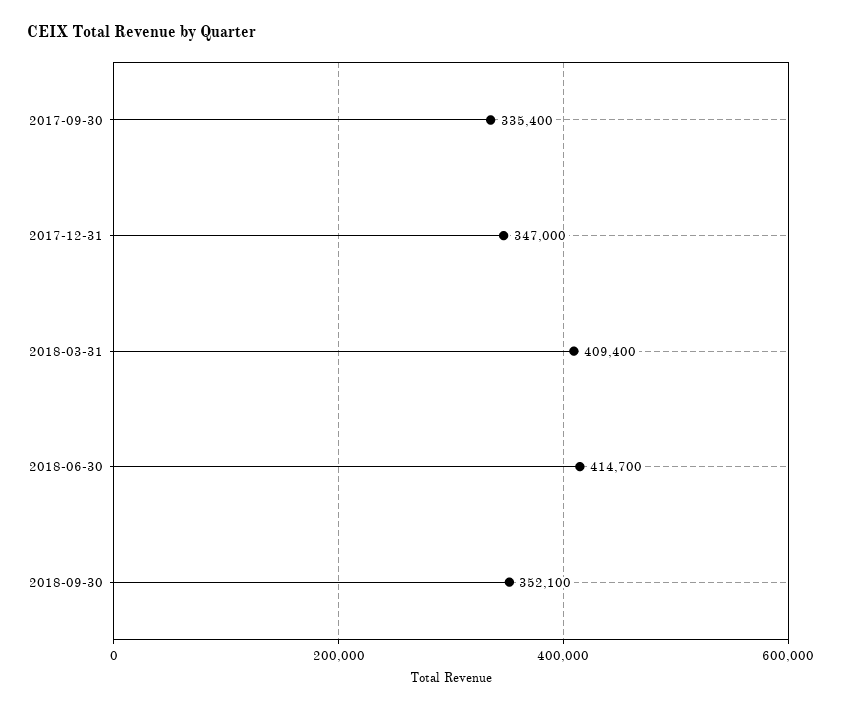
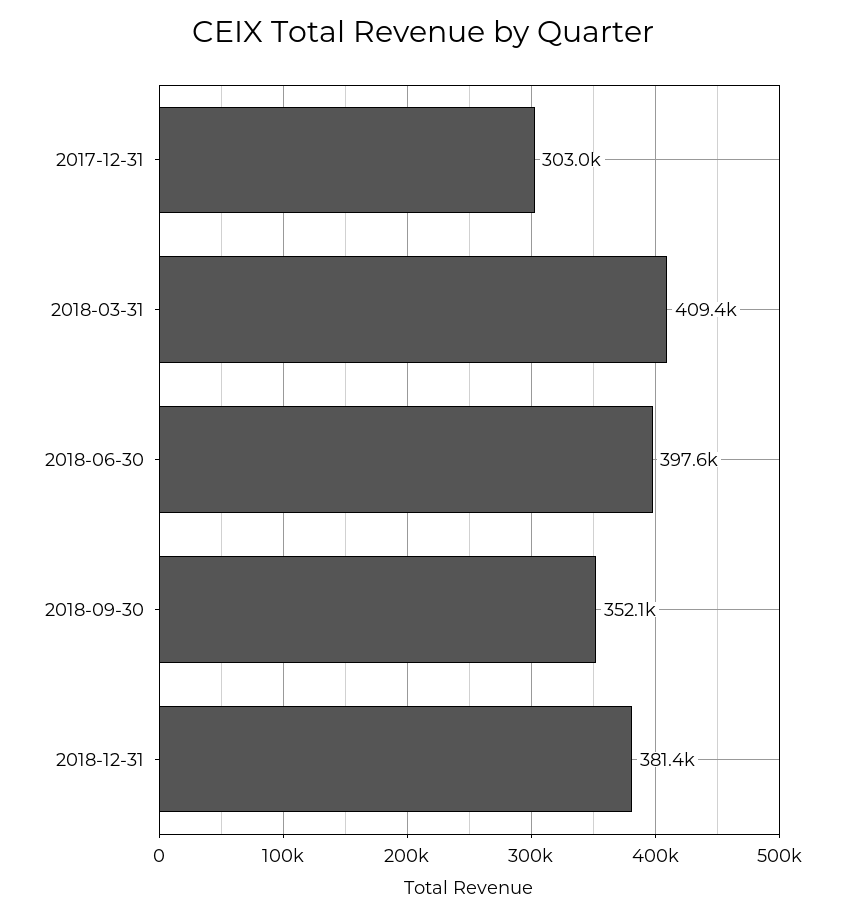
2017-09-30: 335400 -> none
2017-12-31: 347000 -> 303000
2018-06-30: 414700 -> 397600
2018-12-31: none -> 381400

